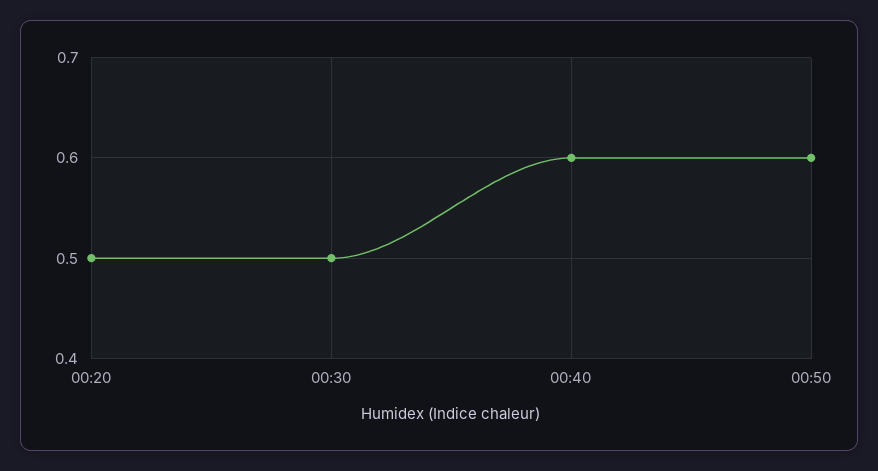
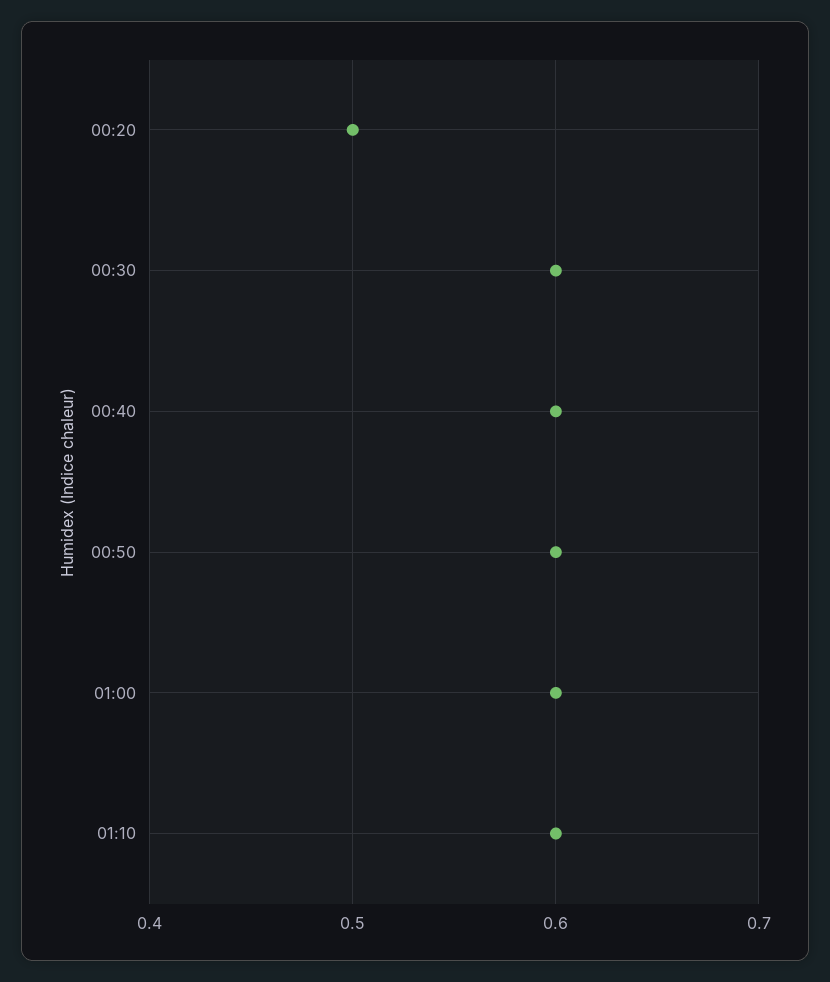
00:30: 0.5 -> 0.6
01:00: none -> 0.6
01:10: none -> 0.6

